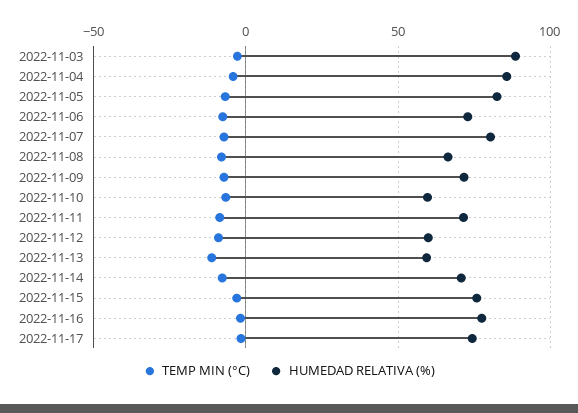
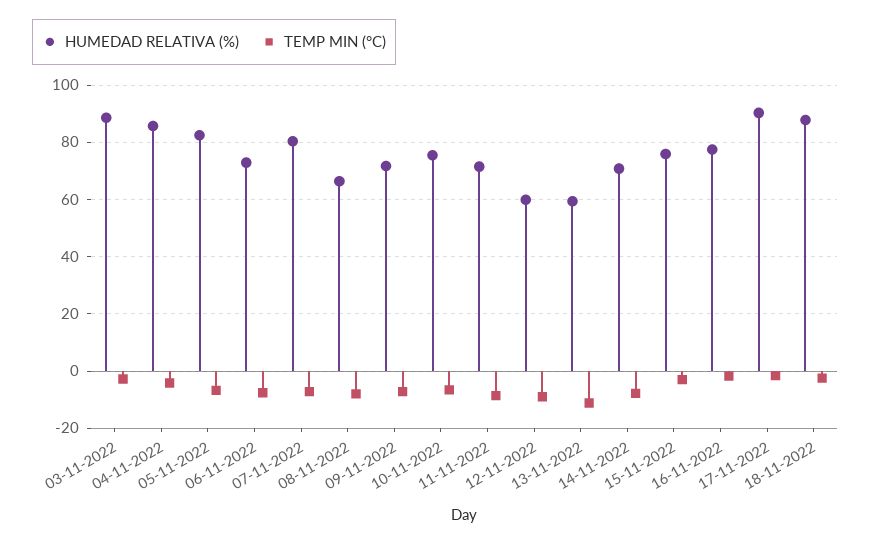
HUMEDAD RELATIVA (%), 2022-11-10: 60 -> 75
HUMEDAD RELATIVA (%), 2022-11-17: 75 -> 90
HUMEDAD RELATIVA (%), 18-11-2022: none -> 87.5
TEMP MIN (°C), 18-11-2022: none -> -2.5

